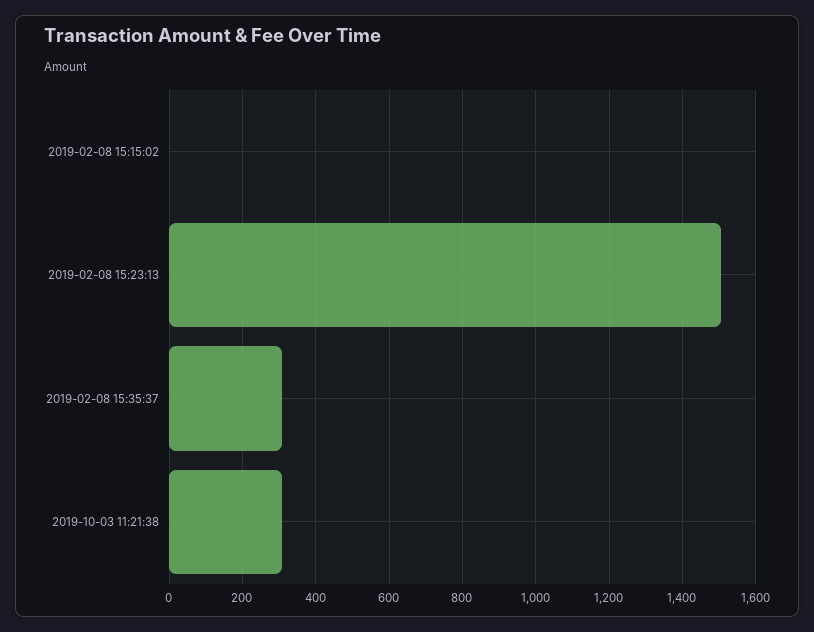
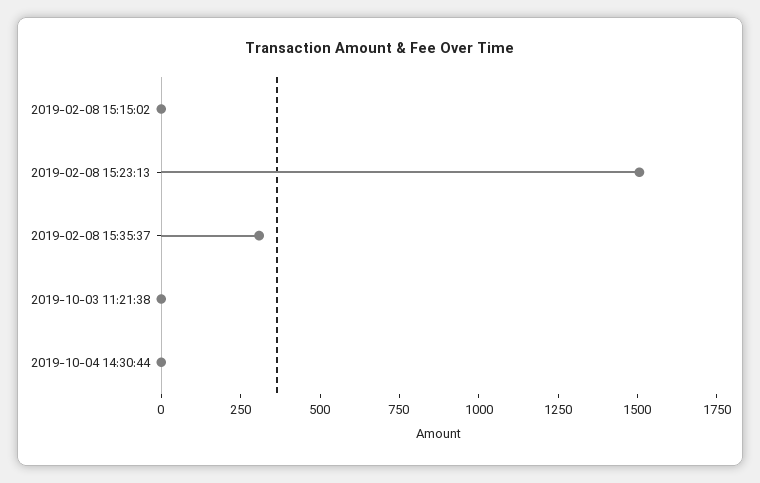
2019-10-03 11:21:38: 300 -> 0
2019-10-04 14:30:44: none -> 0

